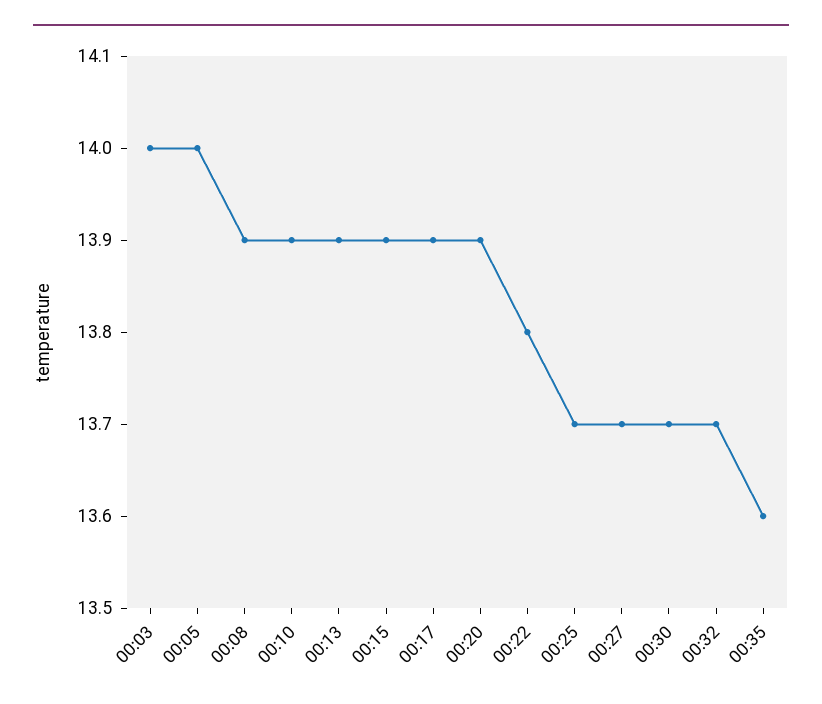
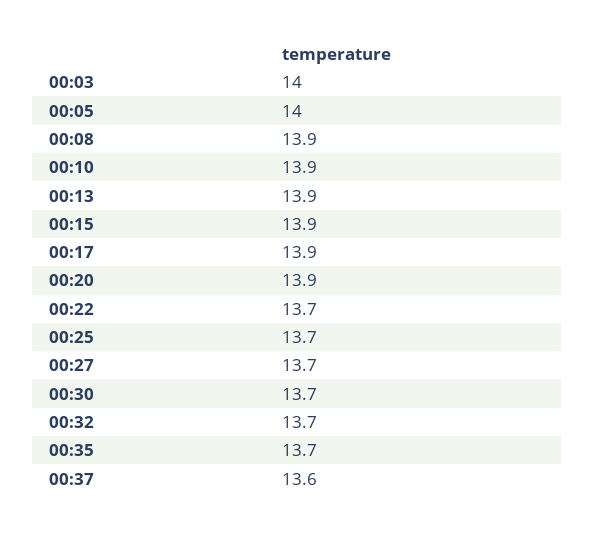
00:22: 13.8 -> 13.7
00:35: 13.6 -> 13.7
00:37: none -> 13.6

